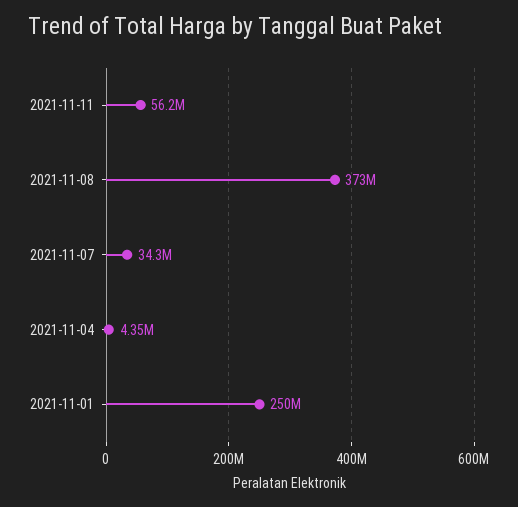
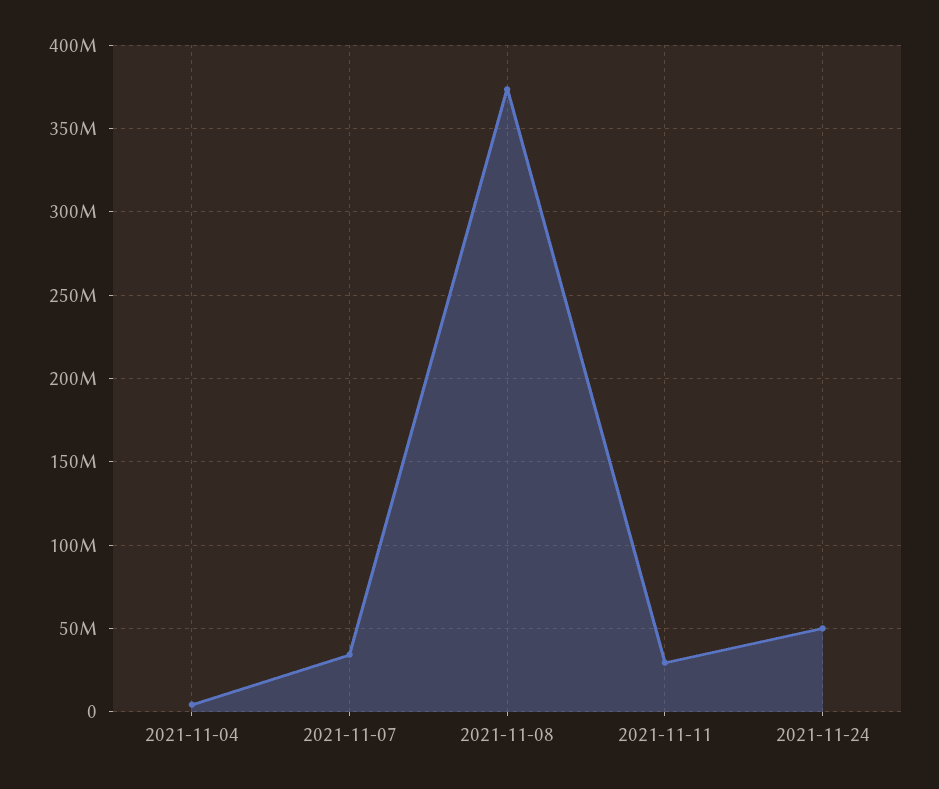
2021-11-11: 56200000 -> 30000000
2021-11-01: 250000000 -> none
2021-11-24: none -> 50000000

